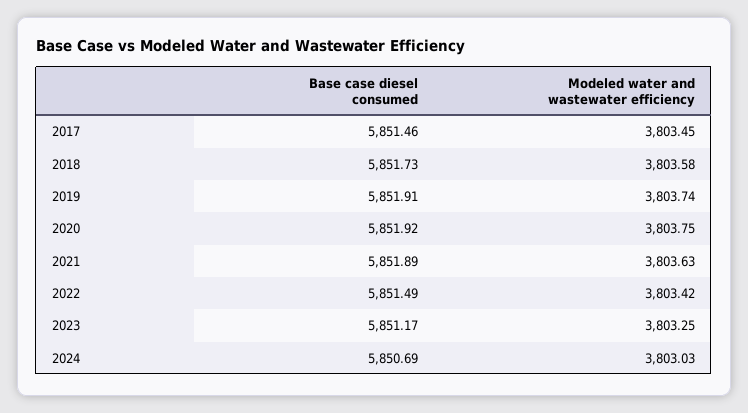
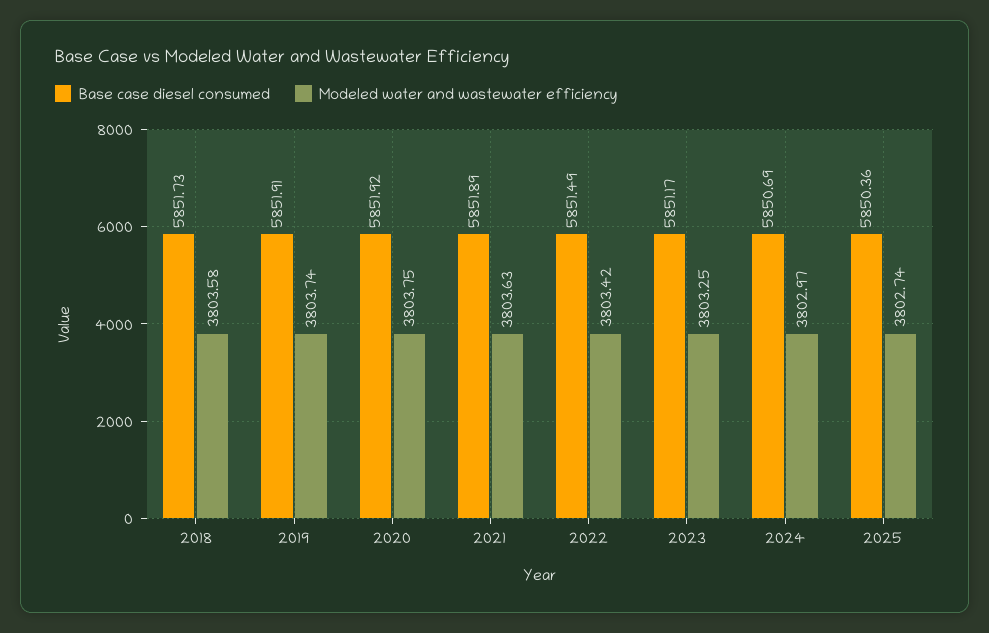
Base case diesel consumed, 2017: 5851.46 -> none
Modeled water and wastewater efficiency, 2017: 3803.45 -> none
Modeled water and wastewater efficiency, 2024: 3803.03 -> 3802.97
Base case diesel consumed, 2025: none -> 5850.36
Modeled water and wastewater efficiency, 2025: none -> 3802.74

